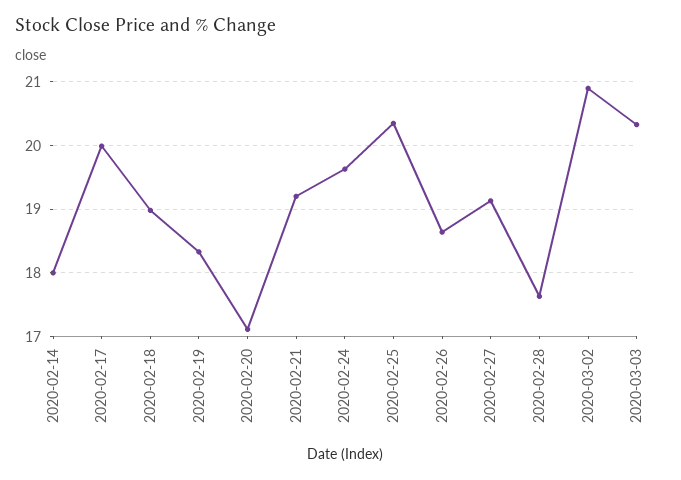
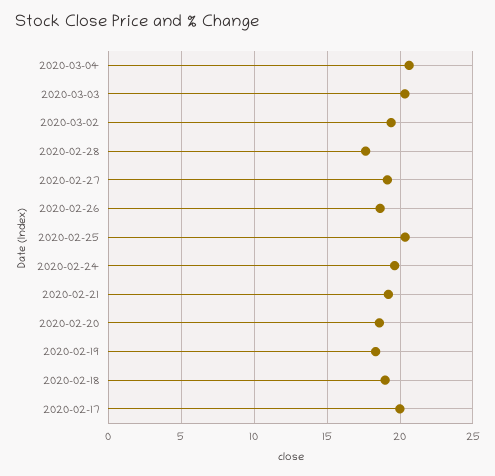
2020-02-14: 18 -> none
2020-02-20: 17.1 -> 18.5
2020-03-02: 20.9 -> 19.5
2020-03-04: none -> 20.5

